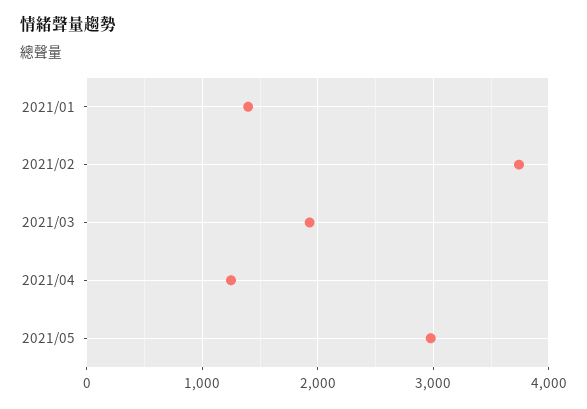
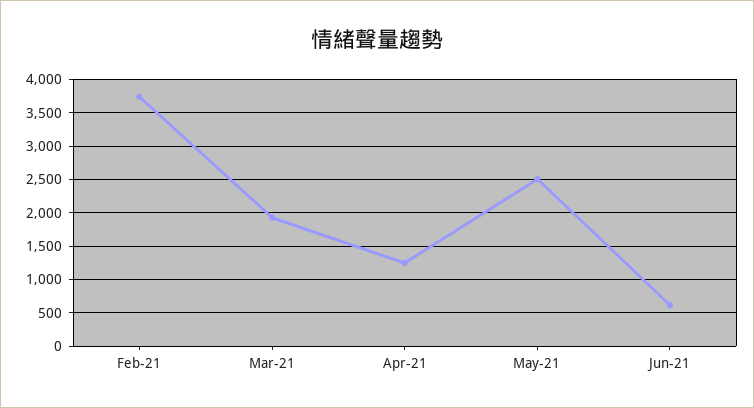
2021/01: 1400 -> none
2021/05: 3000 -> 2500
Jun-21: none -> 600

